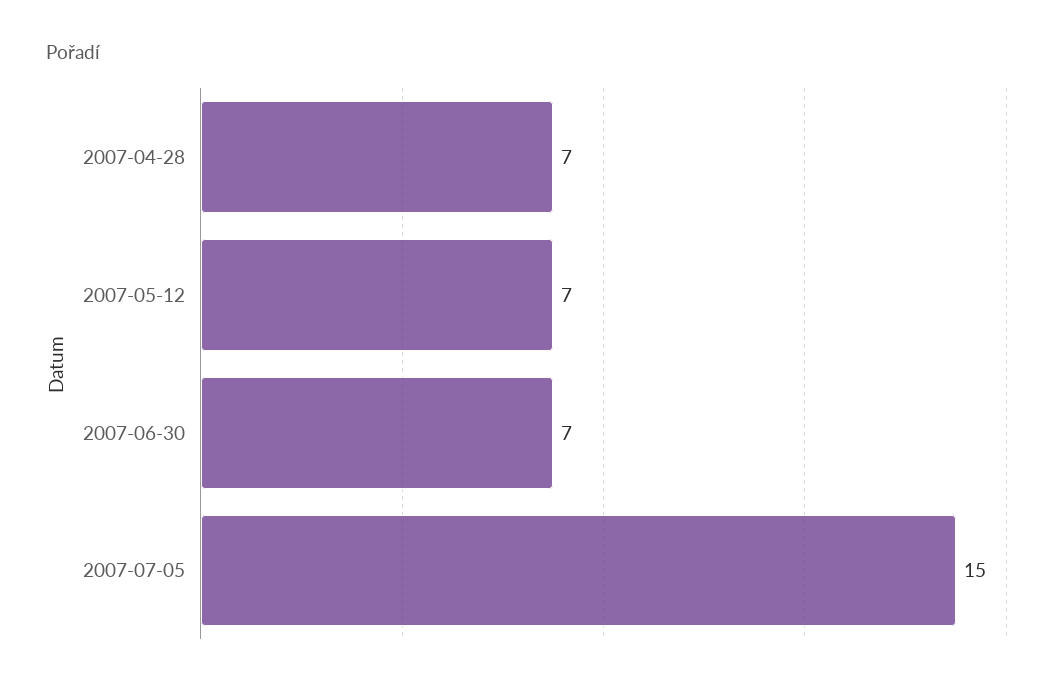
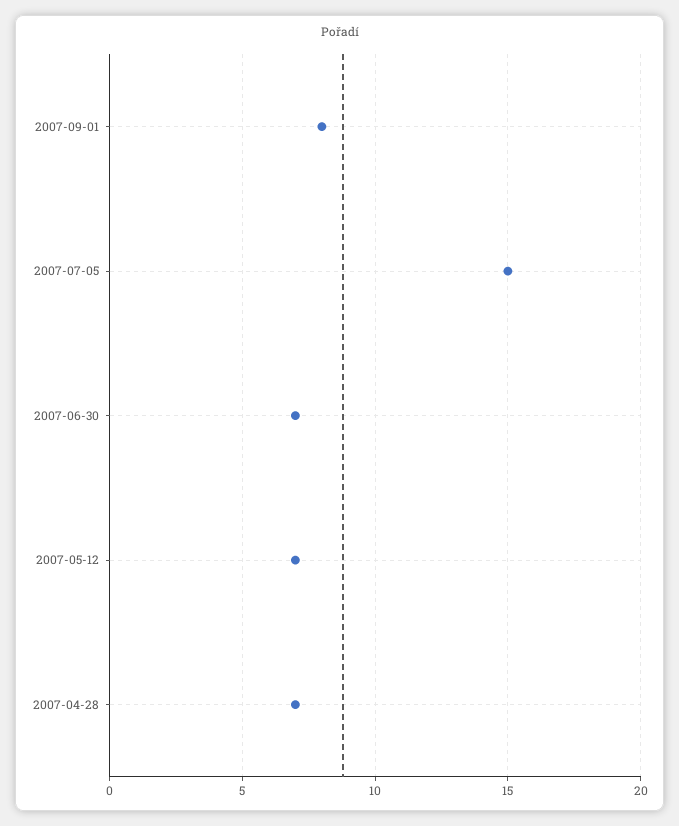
2007-09-01: none -> 8

